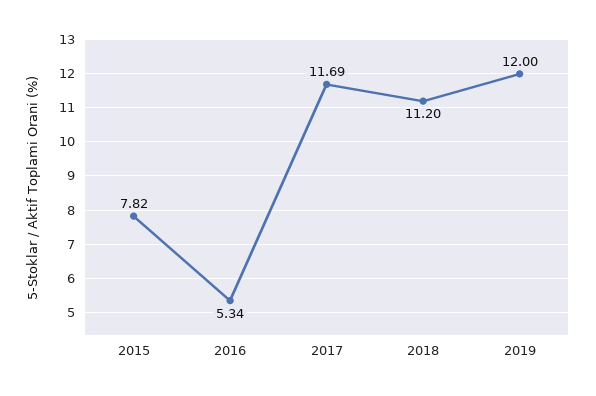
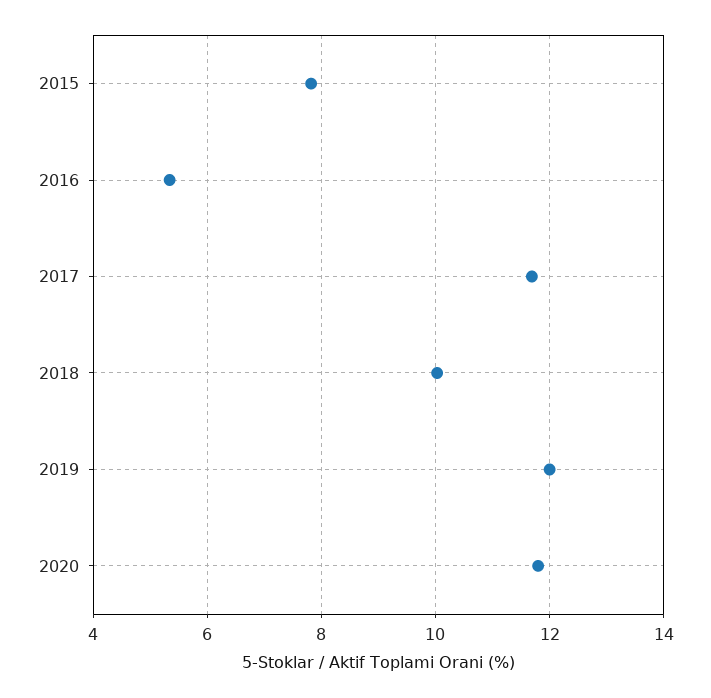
2018: 11.2 -> 10
2020: none -> 11.8

